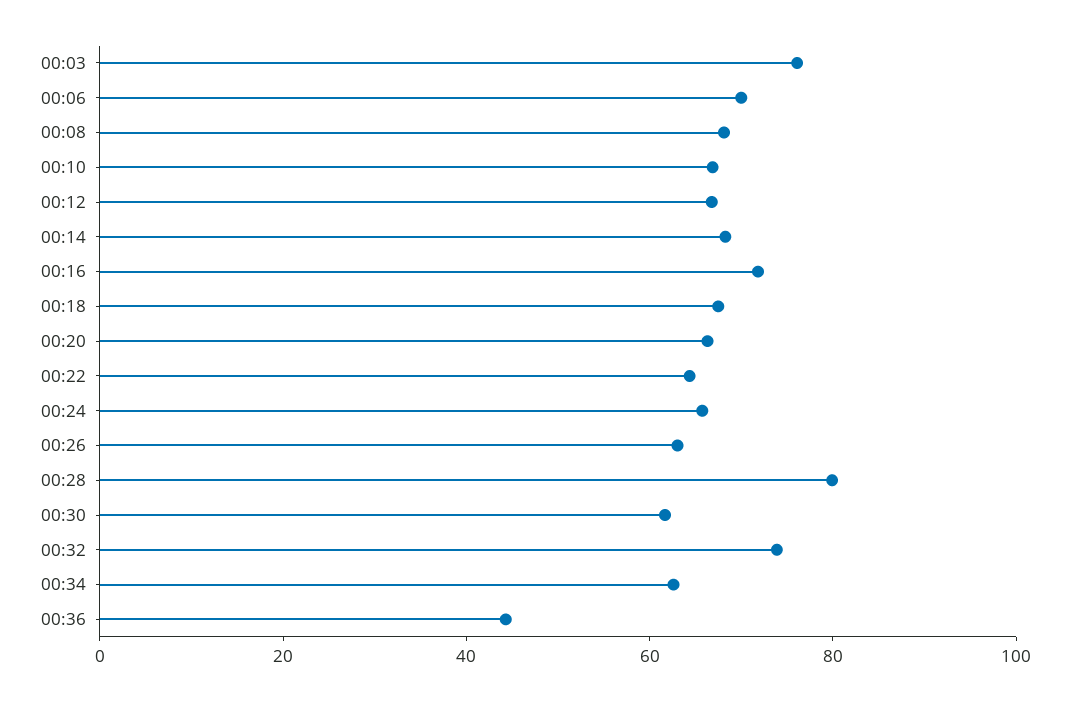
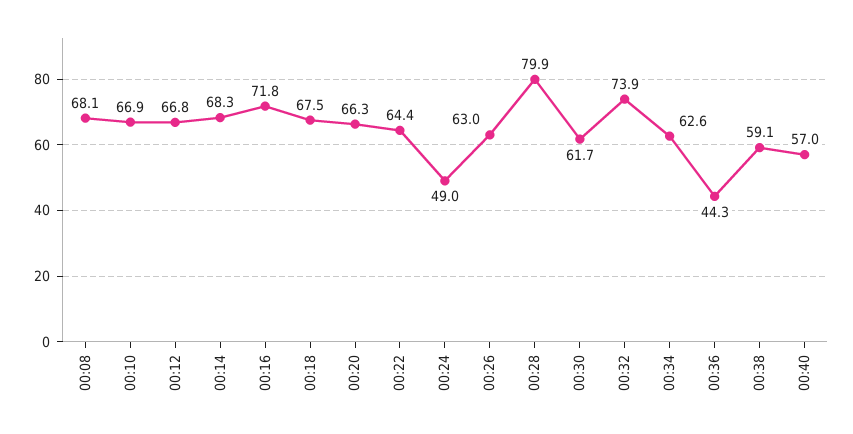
00:03: 75 -> none
00:06: 70 -> none
00:24: 65 -> 49
00:38: none -> 59.1
00:40: none -> 57

